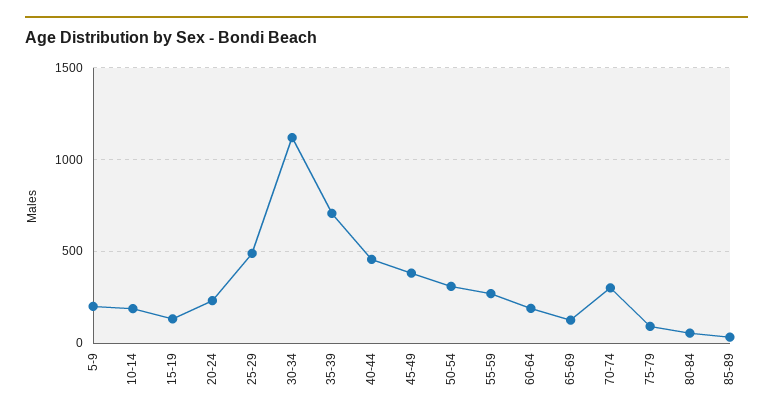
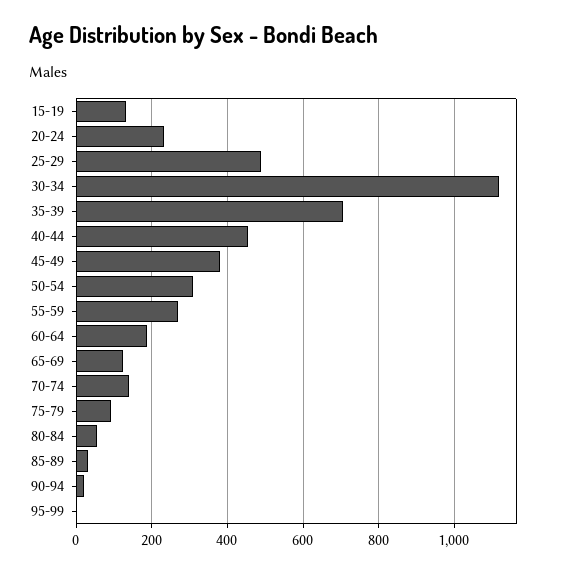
5-9: 200 -> none
10-14: 200 -> none
70-74: 300 -> 140
90-94: none -> 20
95-99: none -> 0

